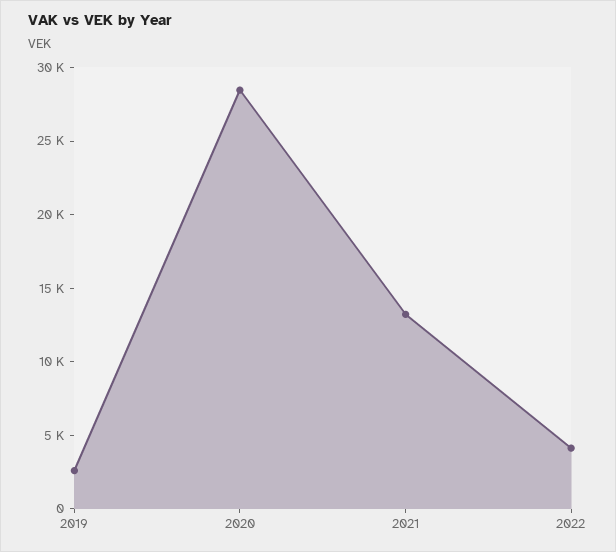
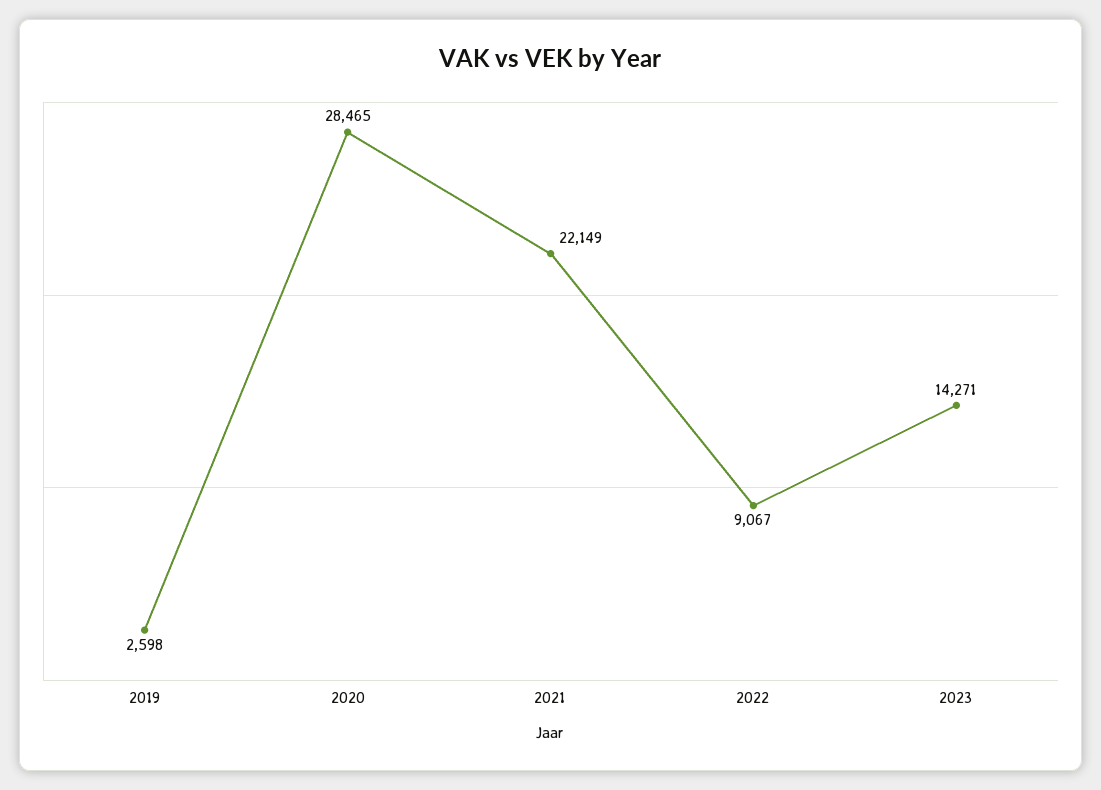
2021: 13000 -> 22149
2022: 4000 -> 9067
2023: none -> 14271

